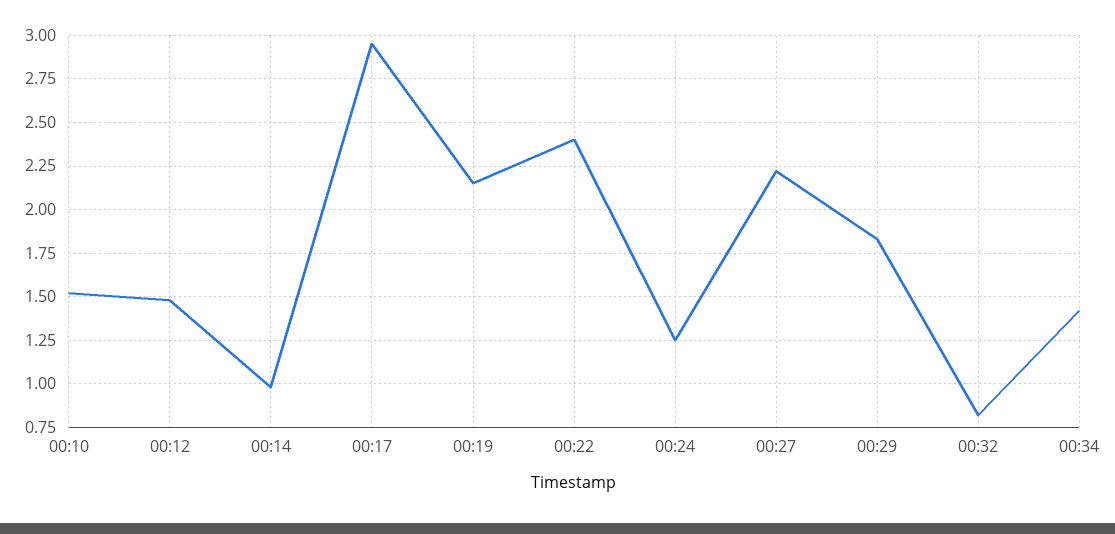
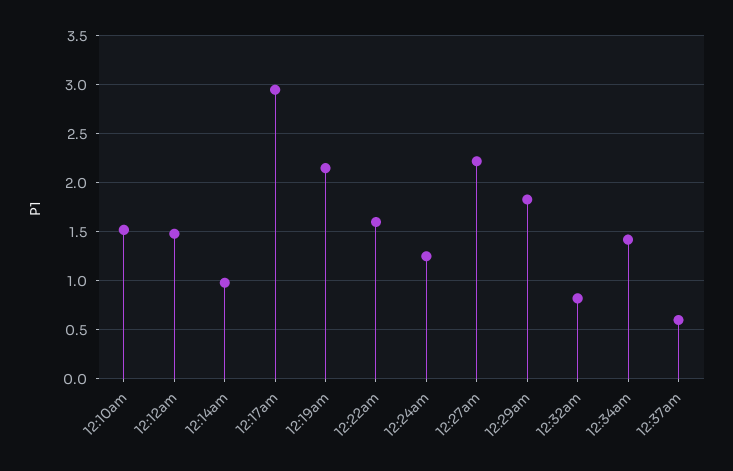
00:22: 2.4 -> 1.6
12:37am: none -> 0.6

